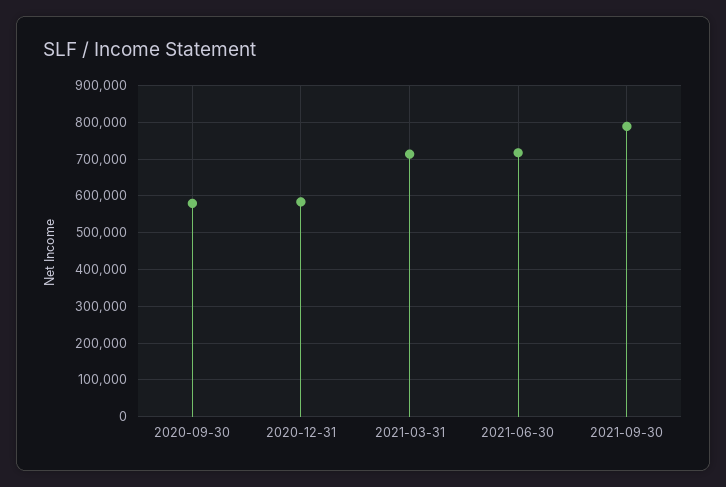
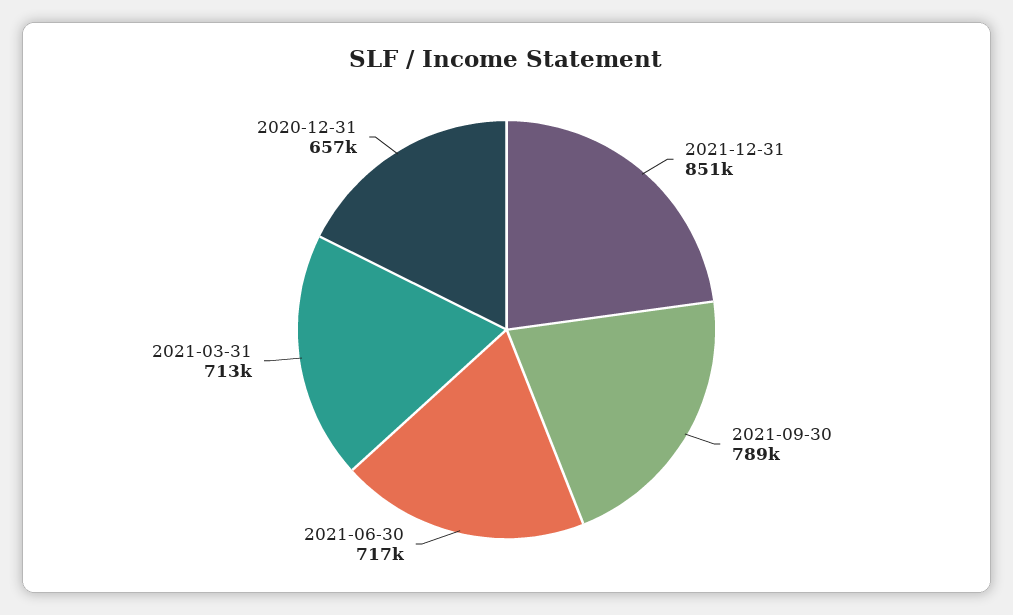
2020-09-30: 580000 -> none
2020-12-31: 580000 -> 657000
2021-12-31: none -> 851000

